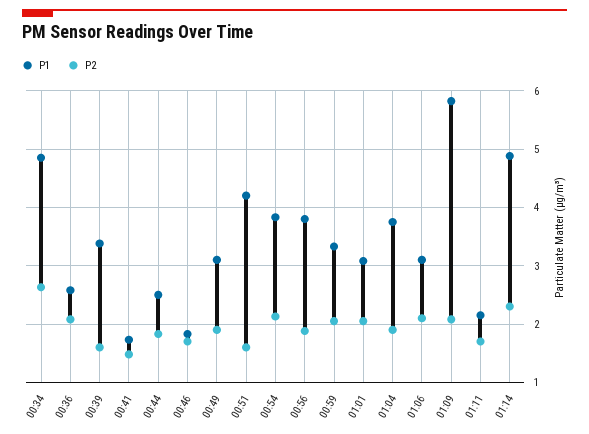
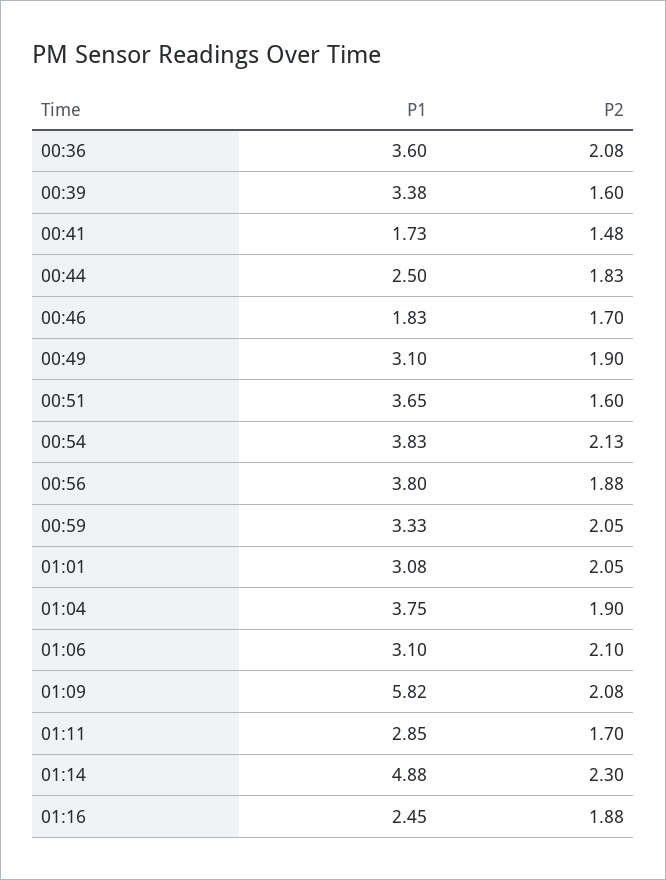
P1, 00:34: 4.8 -> none
P2, 00:34: 2.6 -> none
P1, 00:36: 2.6 -> 3.6
P1, 00:51: 4.2 -> 3.65
P1, 01:11: 2.2 -> 2.85
P1, 01:16: none -> 2.45
P2, 01:16: none -> 1.88

